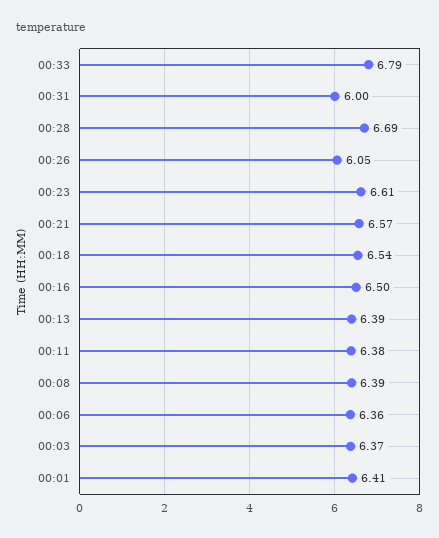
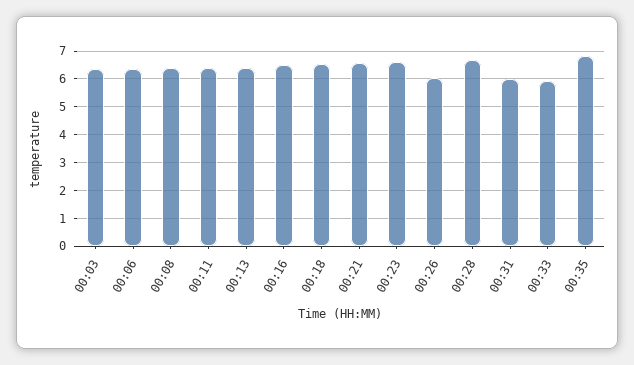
00:33: 6.79 -> 6
00:01: 6.41 -> none
00:35: none -> 6.75

